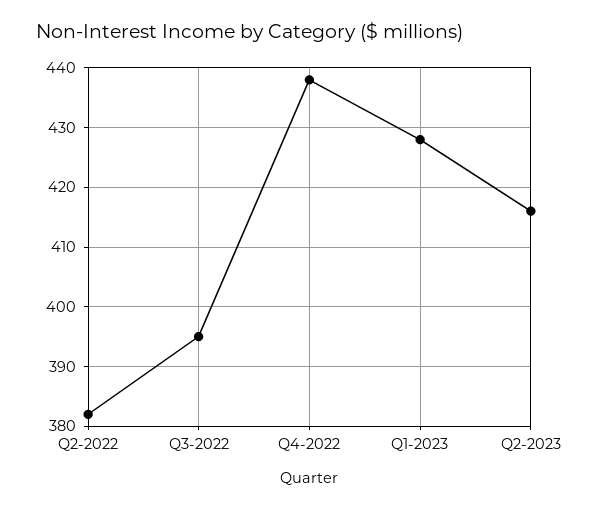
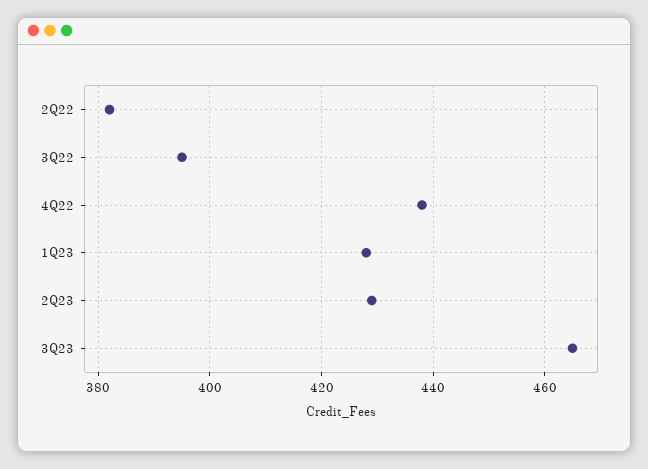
Q2-2023: 415 -> 430
3Q23: none -> 465

